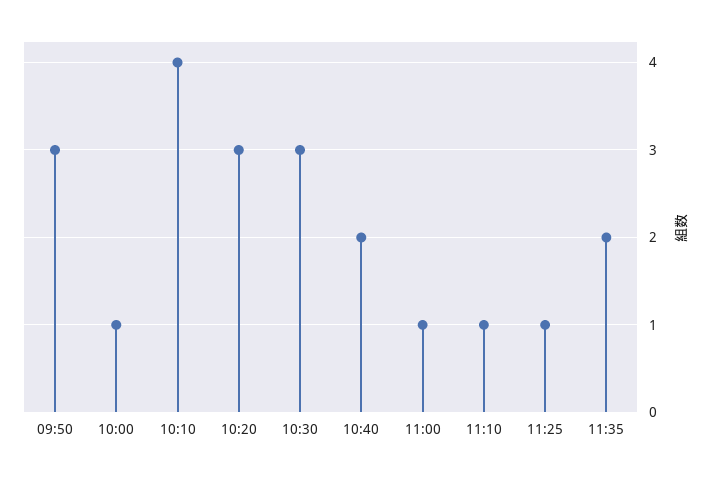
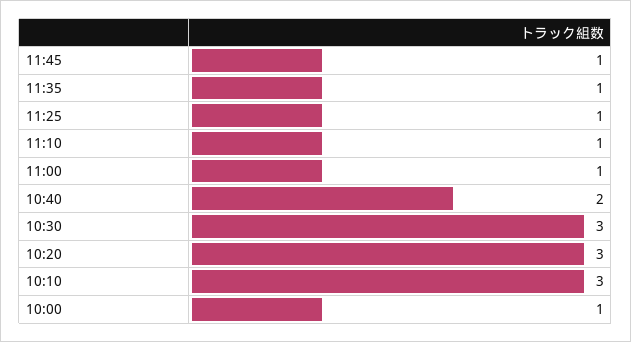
09:50: 3 -> none
10:10: 4 -> 3
11:35: 2 -> 1
11:45: none -> 1

